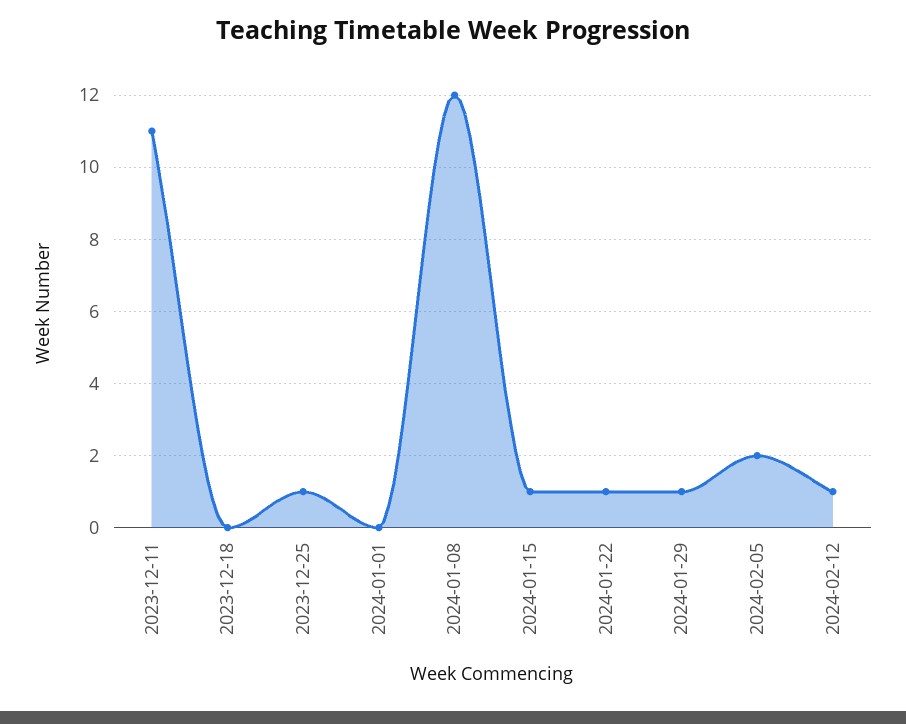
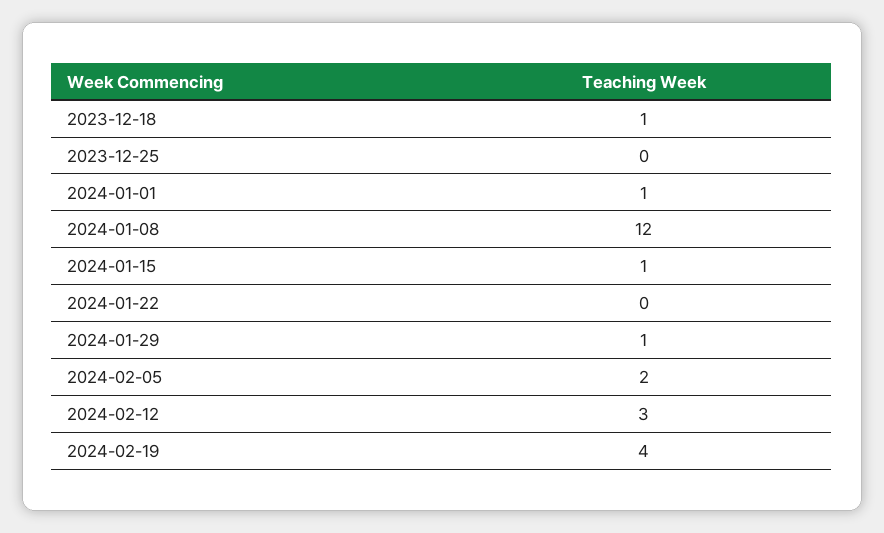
2023-12-11: 11 -> none
2023-12-18: 0 -> 1
2023-12-25: 1 -> 0
2024-01-01: 0 -> 1
2024-01-22: 1 -> 0
2024-02-12: 1 -> 3
2024-02-19: none -> 4

